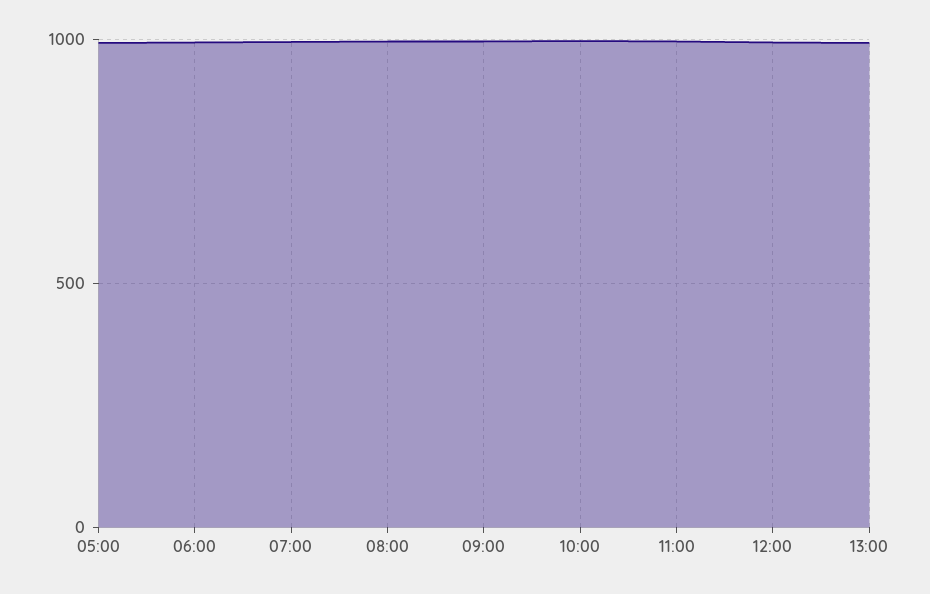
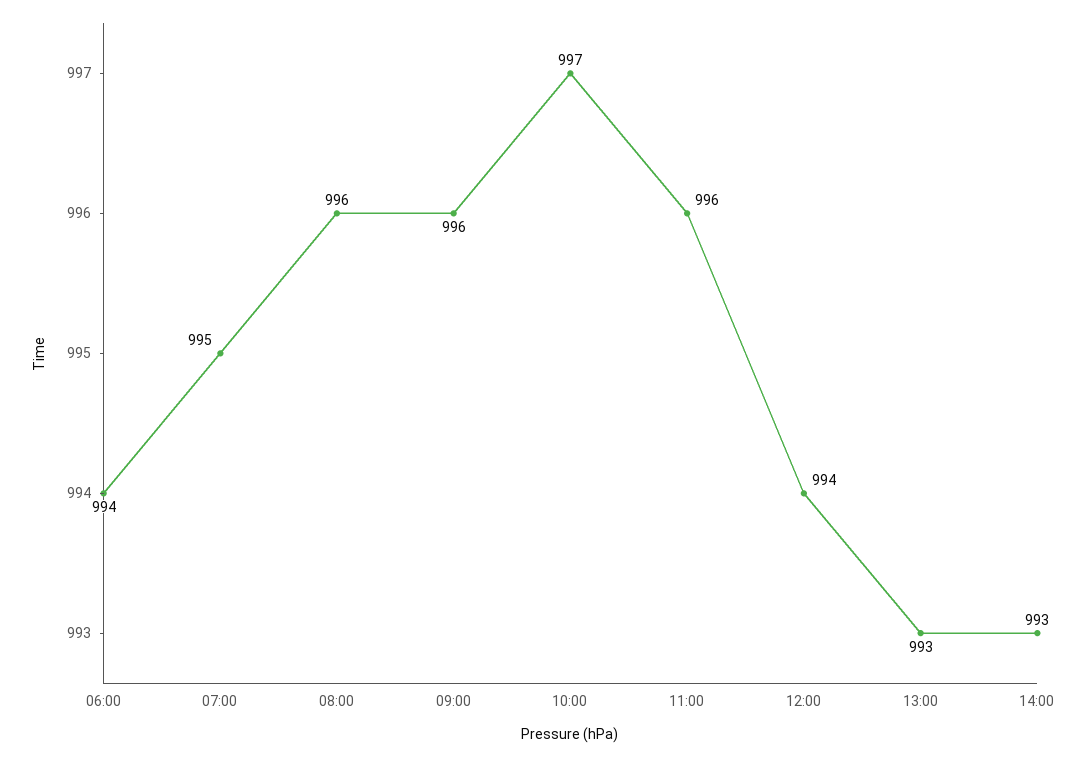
05:00: 1000 -> none
14:00: none -> 993

